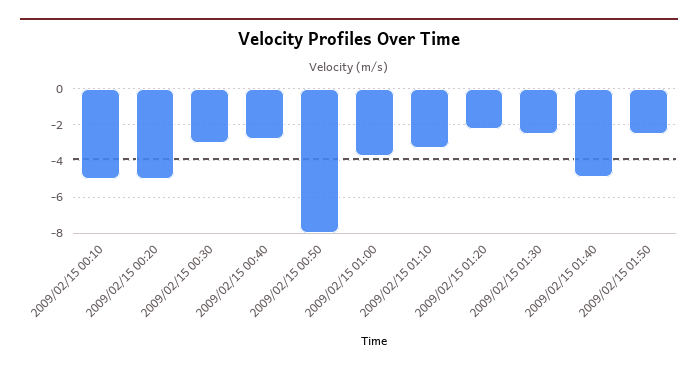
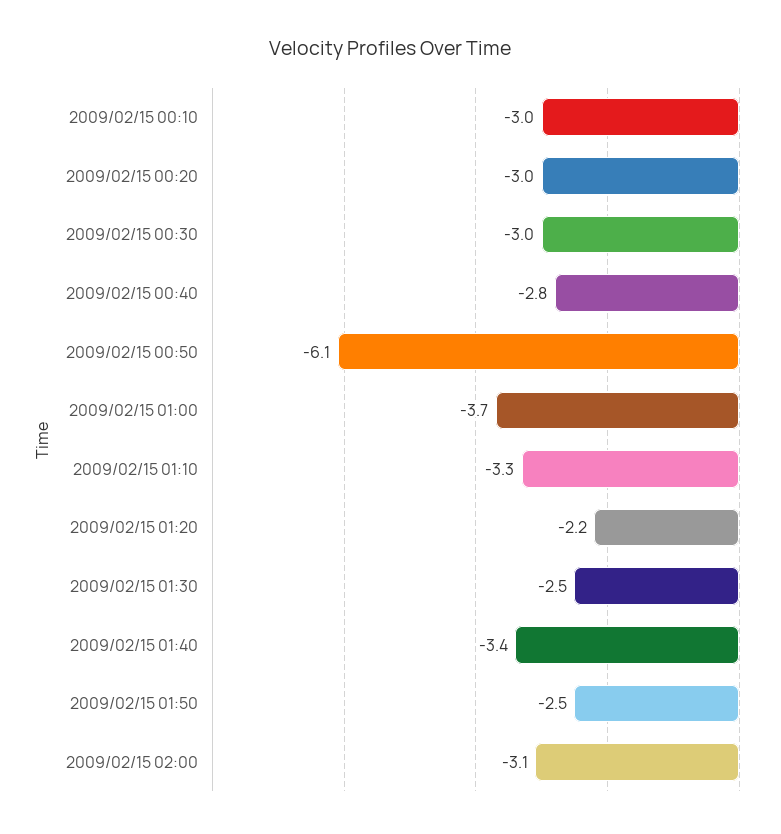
2009/02/15 00:10: -5 -> -3
2009/02/15 00:20: -5 -> -3
2009/02/15 00:50: -8 -> -6.1
2009/02/15 01:40: -5 -> -3.4
2009/02/15 02:00: none -> -3.1

